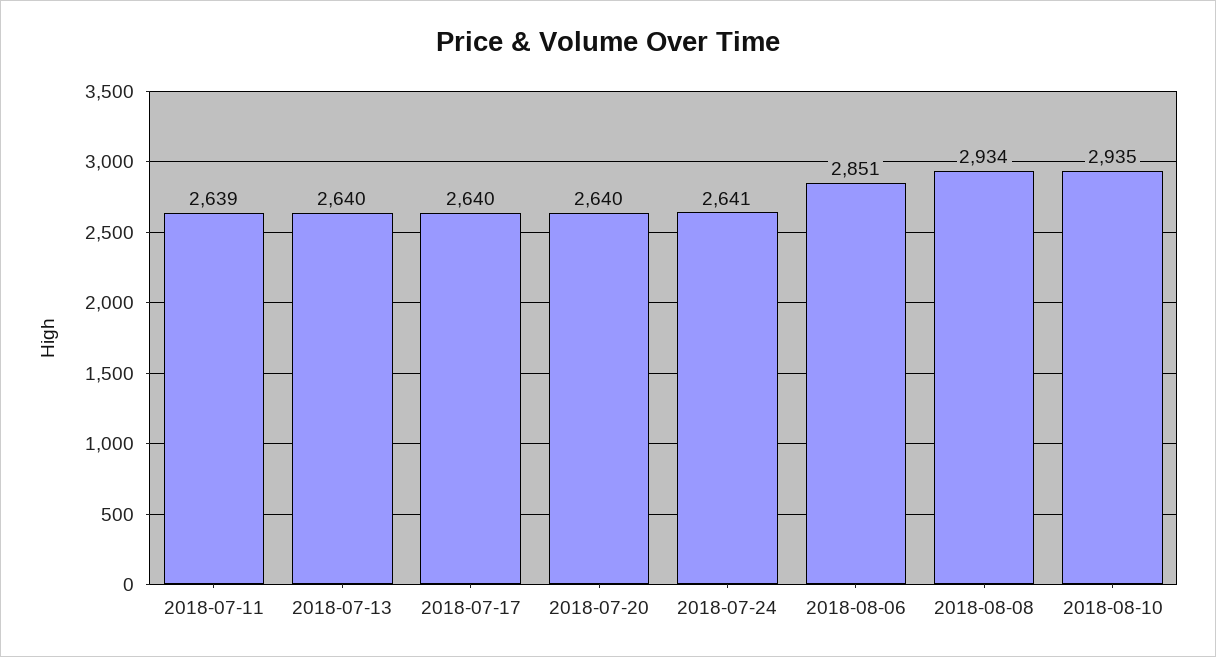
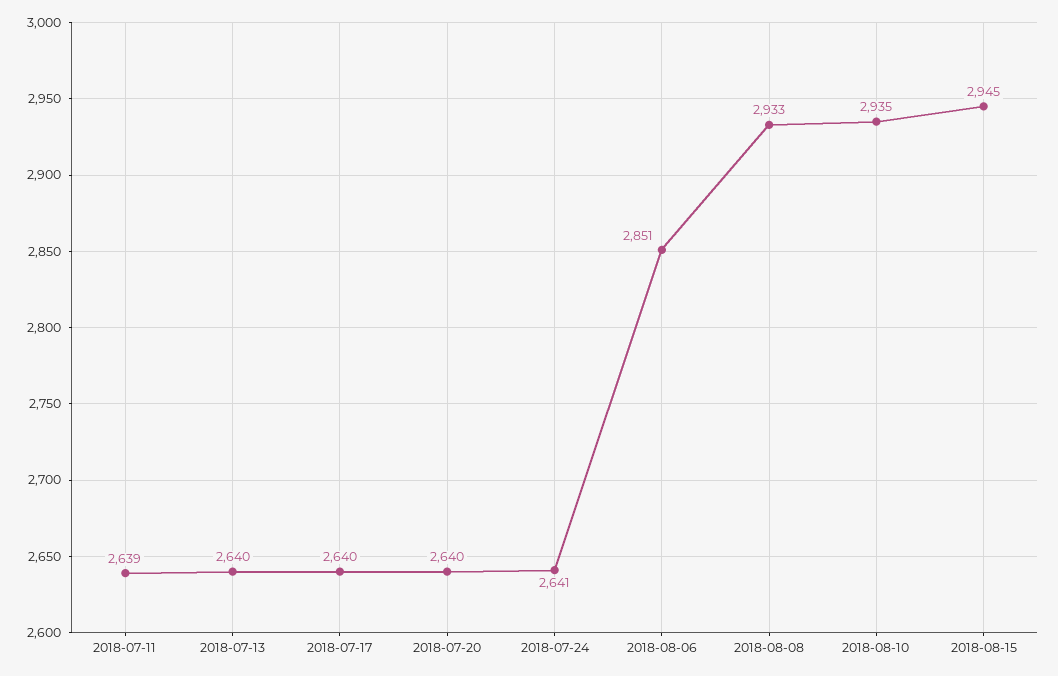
2018-08-08: 2934 -> 2933
2018-08-15: none -> 2945

